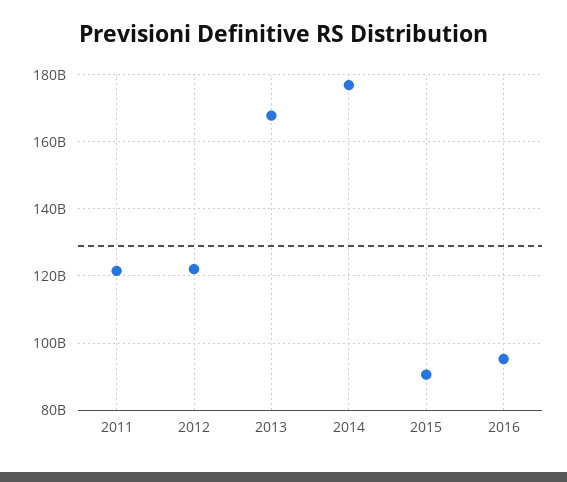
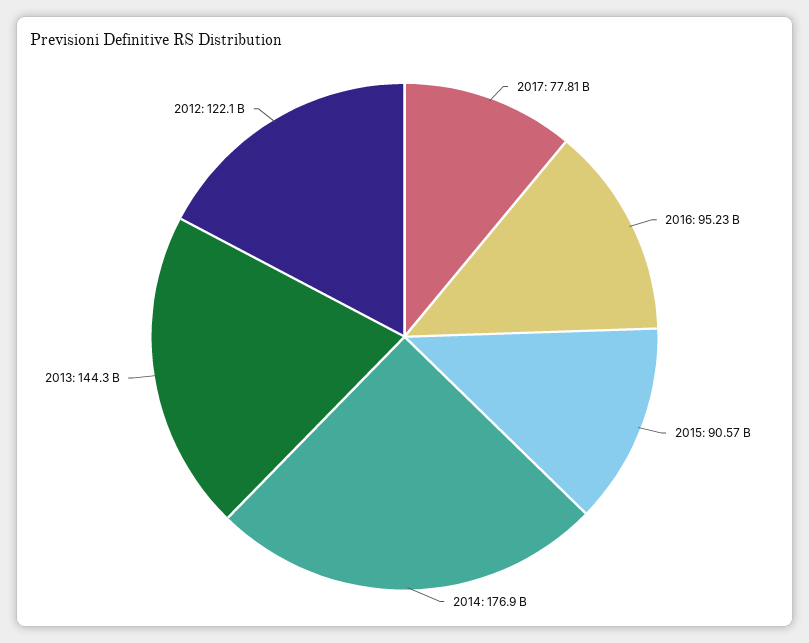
2011: 122000000000 -> none
2013: 168000000000 -> 144300000000
2017: none -> 77810000000

